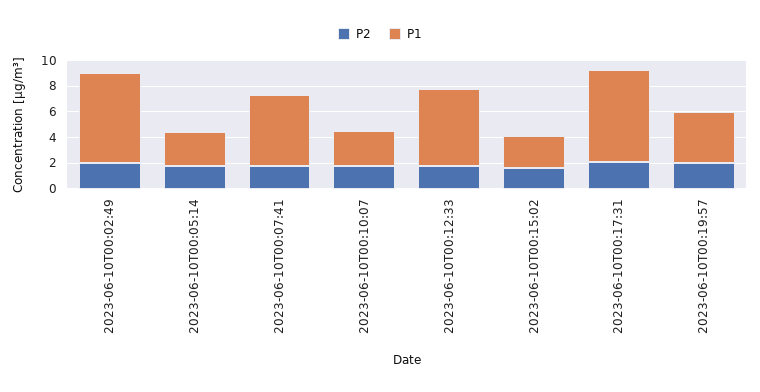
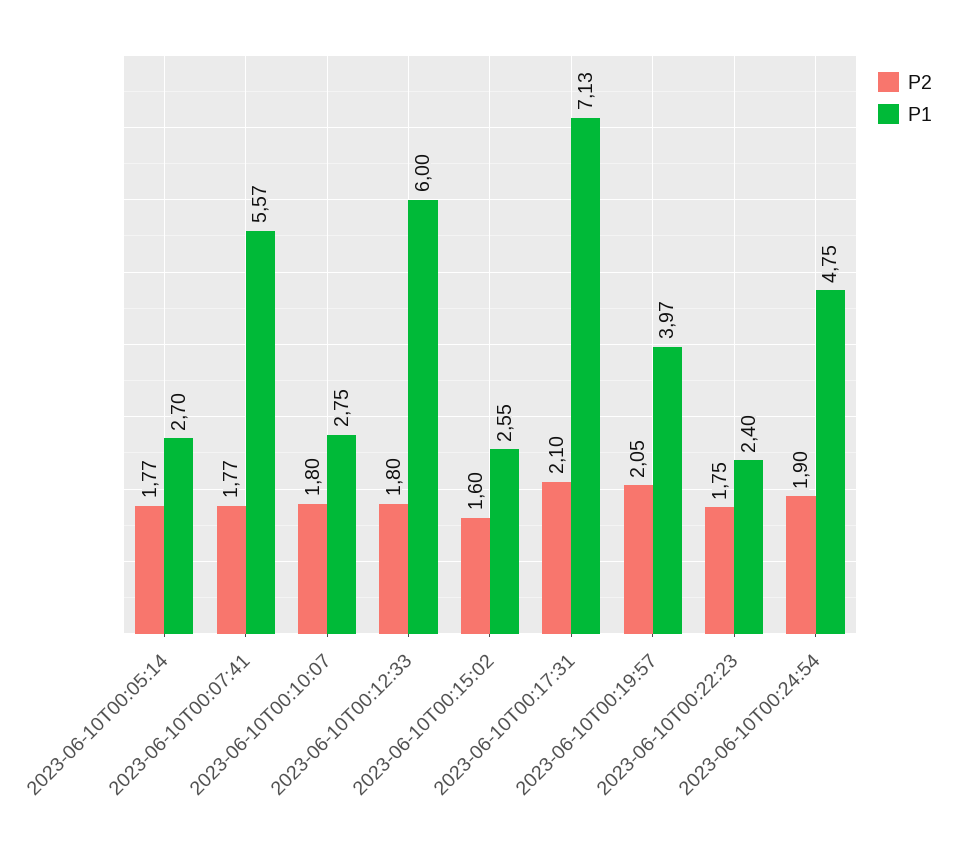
P2, 2023-06-10T00:02:49: 2 -> none
P1, 2023-06-10T00:02:49: 7 -> none
P2, 2023-06-10T00:22:23: none -> 1.75
P1, 2023-06-10T00:22:23: none -> 2.4
P2, 2023-06-10T00:24:54: none -> 1.9
P1, 2023-06-10T00:24:54: none -> 4.75

